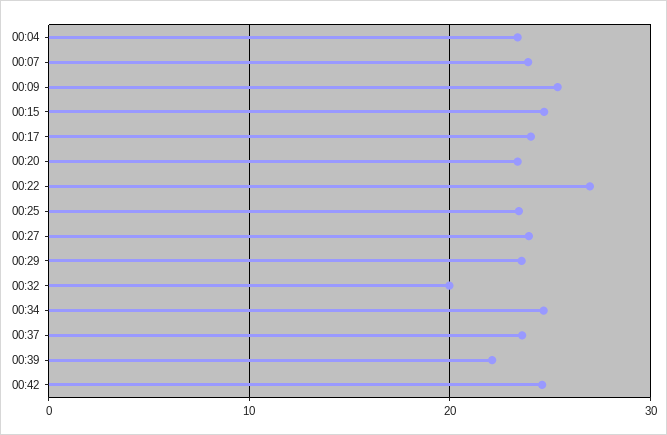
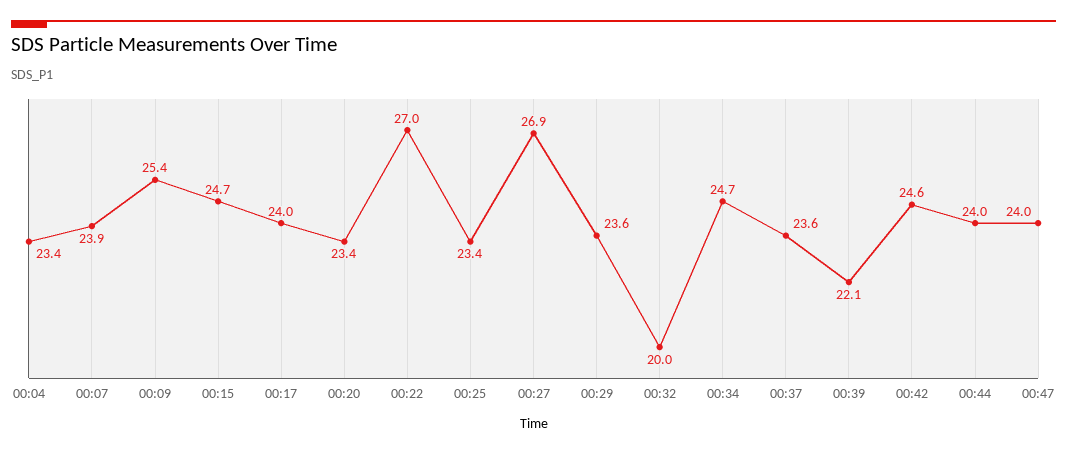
00:27: 24 -> 26.9
00:44: none -> 24
00:47: none -> 24

